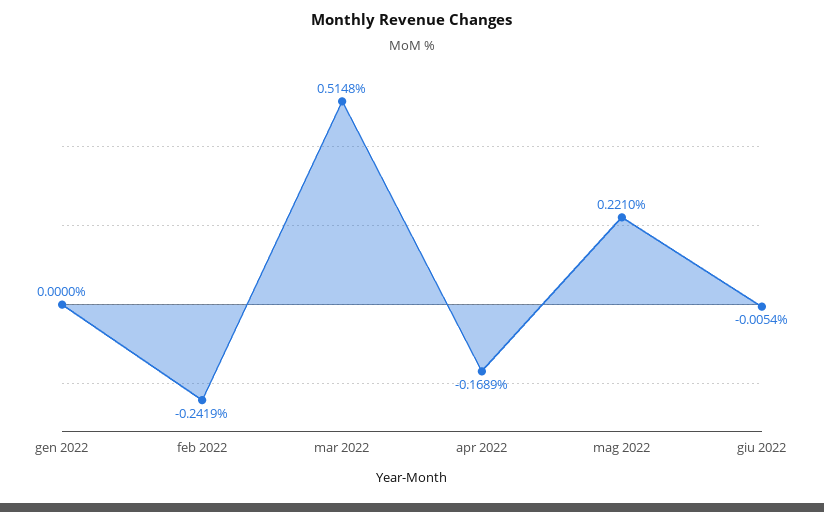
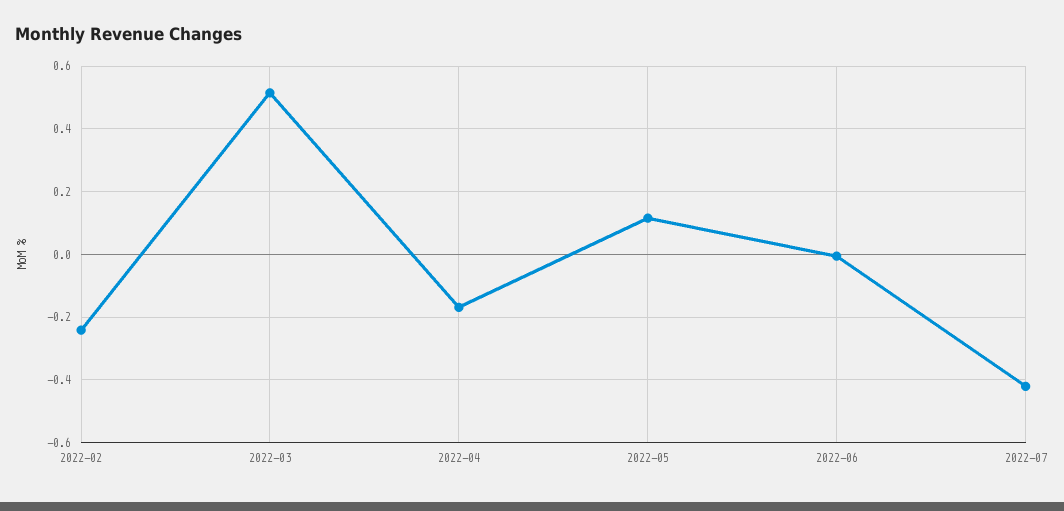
gen 2022: 0 -> none
mag 2022: 0.221 -> 0.12
2022-07: none -> -0.42

